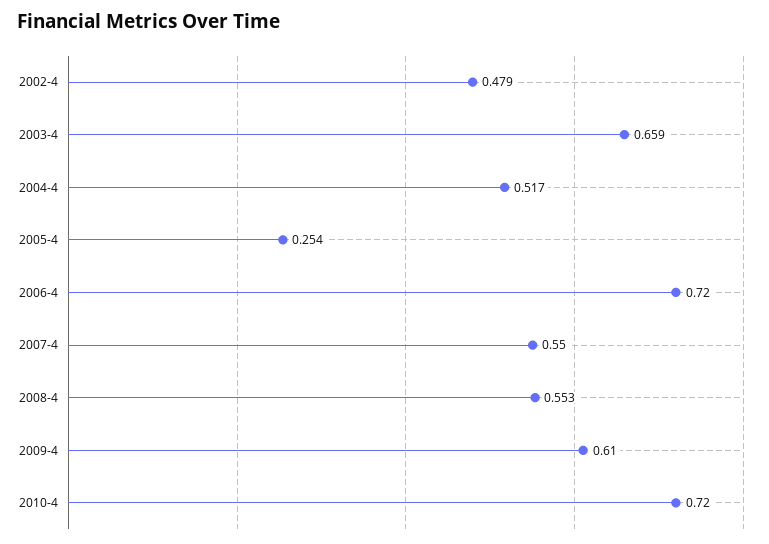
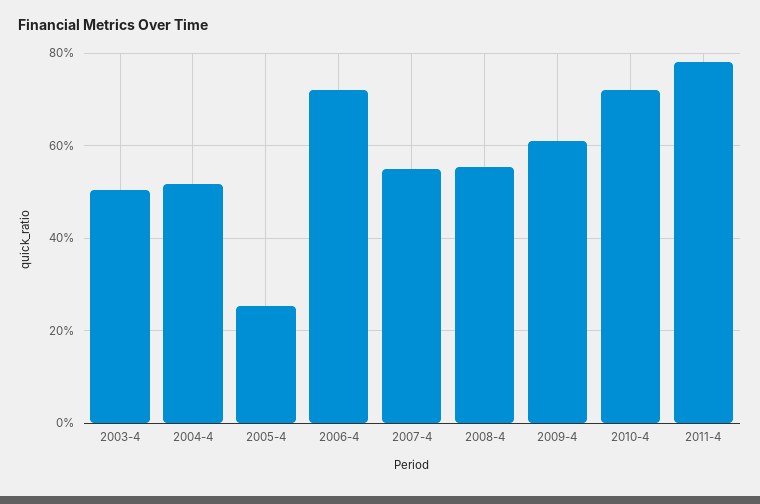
2002-4: 0.479 -> none
2003-4: 0.659 -> 0.5
2011-4: none -> 0.78

